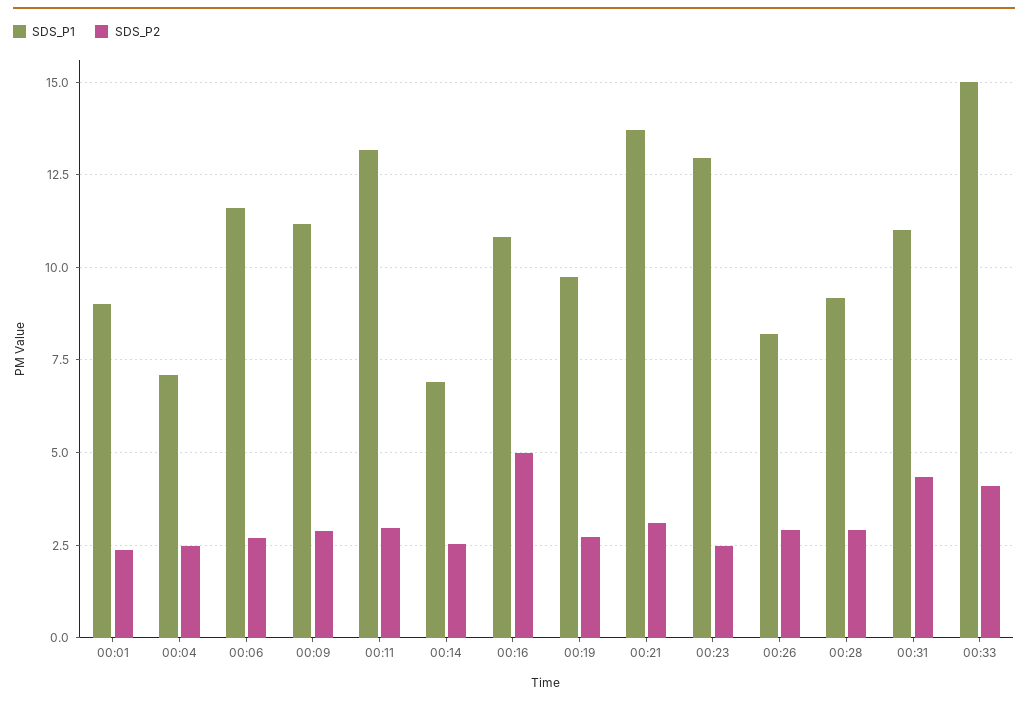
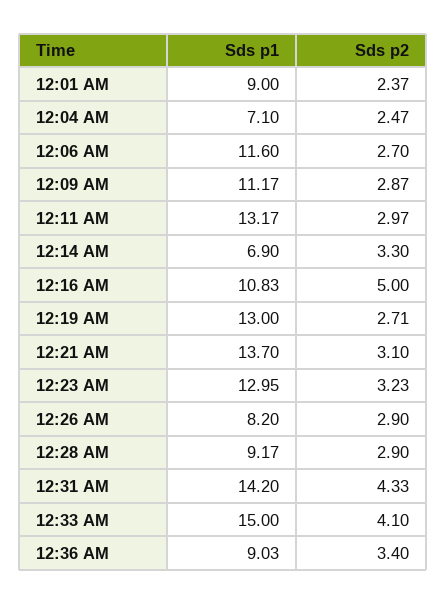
SDS_P2, 00:14: 2.5 -> 3.3
SDS_P1, 00:19: 9.75 -> 13
SDS_P2, 00:23: 2.5 -> 3.23
SDS_P1, 00:31: 11 -> 14.2
SDS_P1, 12:36 AM: none -> 9.03
SDS_P2, 12:36 AM: none -> 3.4

